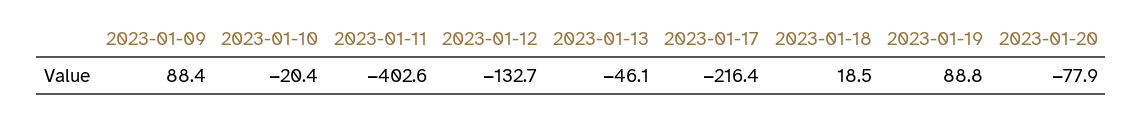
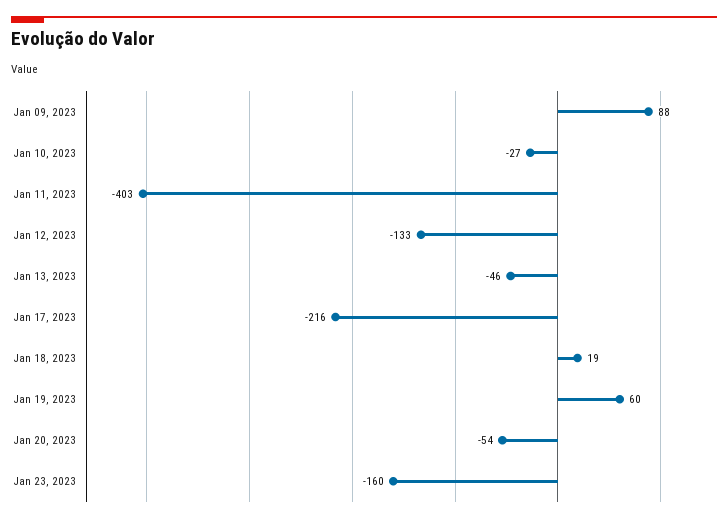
2023-01-10: -20.4 -> -27
2023-01-19: 88.8 -> 60
2023-01-20: -77.9 -> -54
Jan 23, 2023: none -> -160

